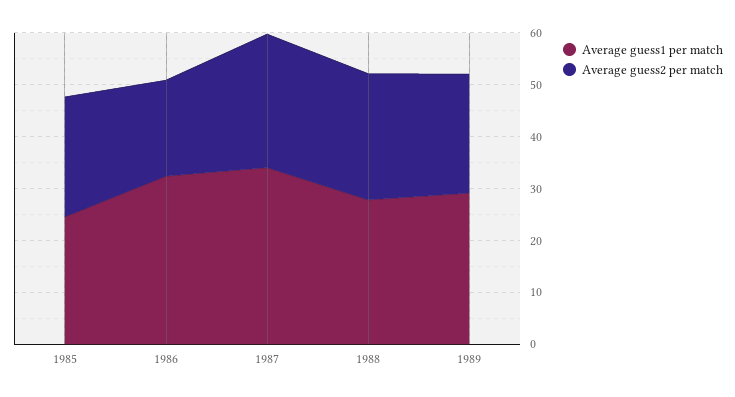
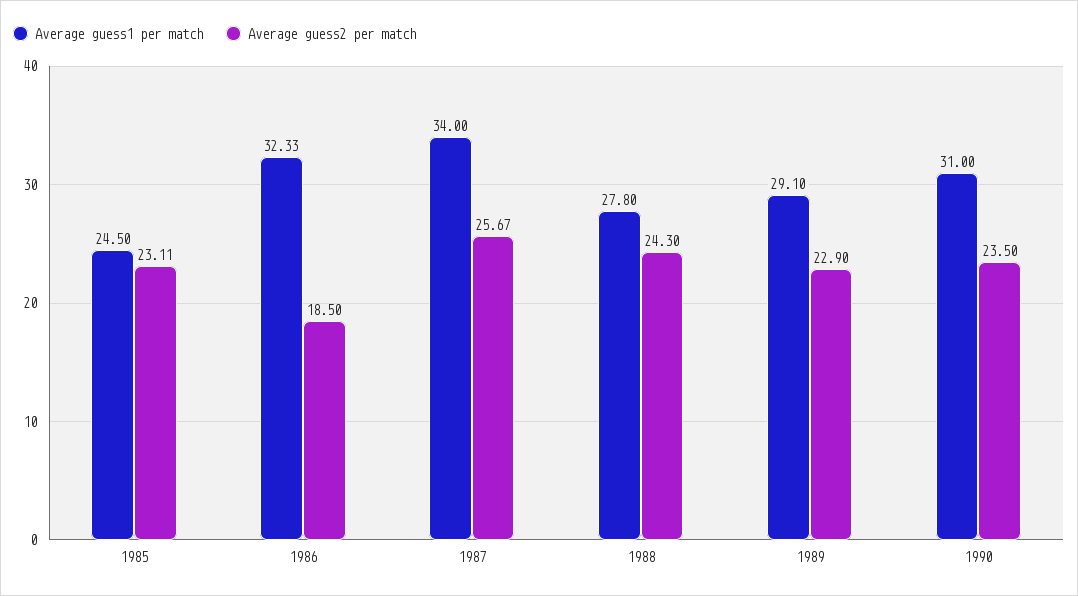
Average guess1 per match, 1990: none -> 31
Average guess2 per match, 1990: none -> 23.5

